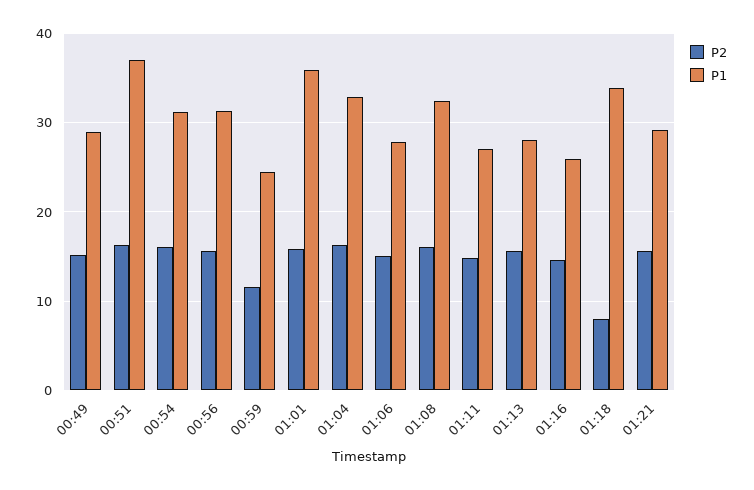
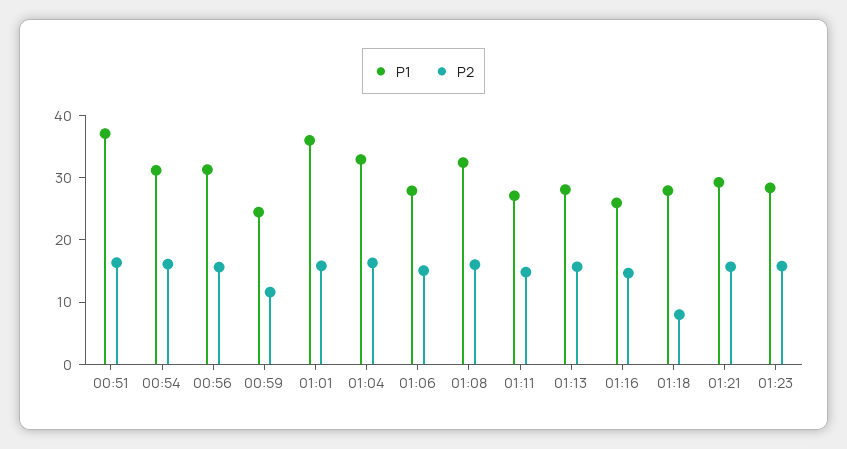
P2, 00:49: 15 -> none
P1, 00:49: 29 -> none
P1, 01:18: 34 -> 28
P1, 01:23: none -> 28
P2, 01:23: none -> 16

